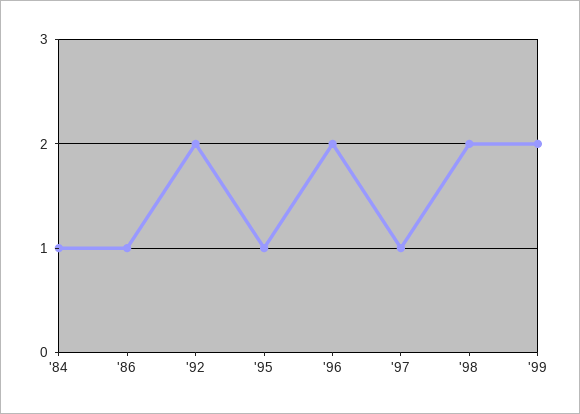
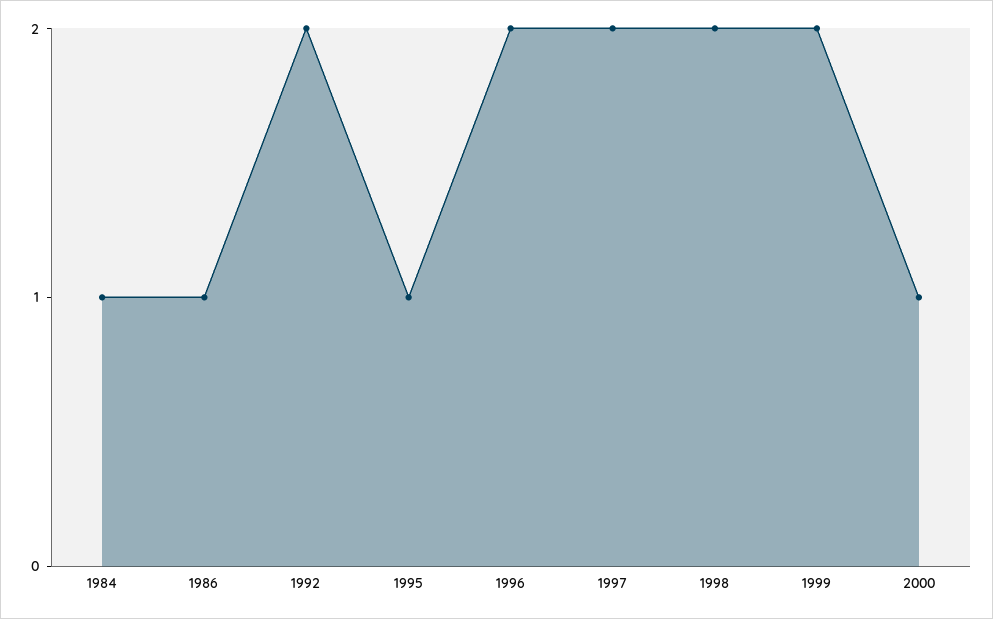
'97: 1 -> 2
2000: none -> 1

